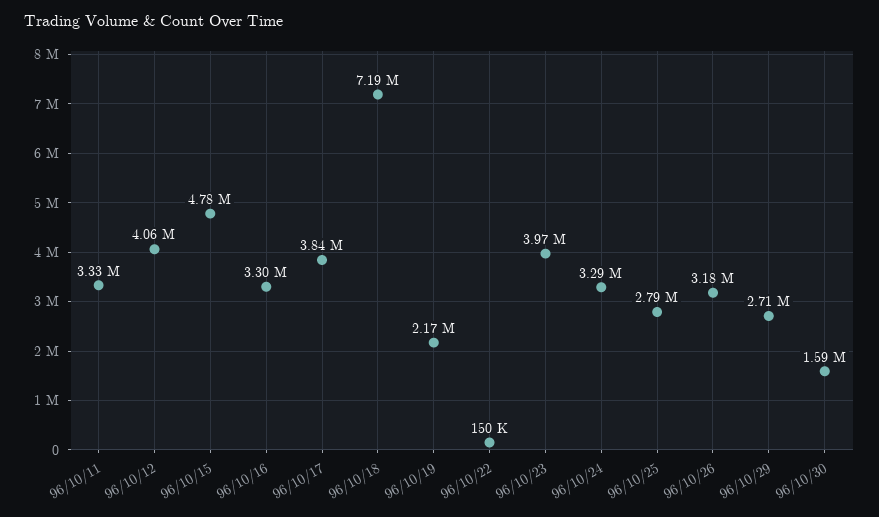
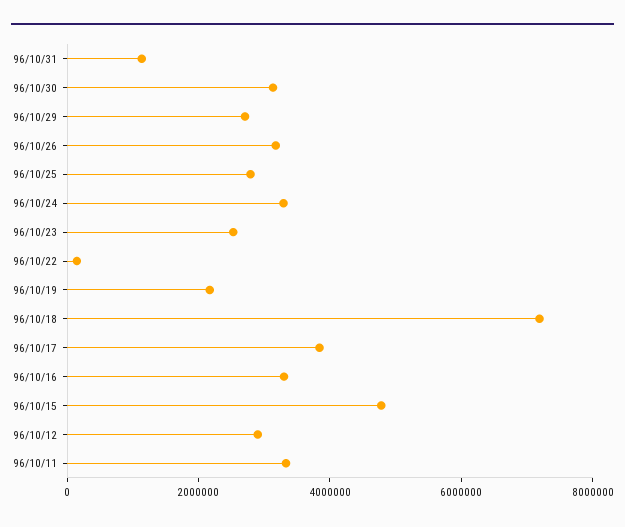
96/10/12: 4060000 -> 3000000
96/10/23: 3970000 -> 2500000
96/10/30: 1590000 -> 3000000
96/10/31: none -> 1000000

